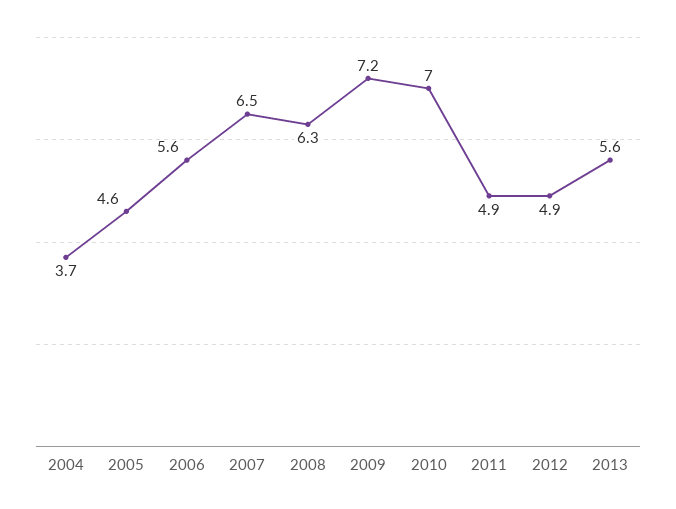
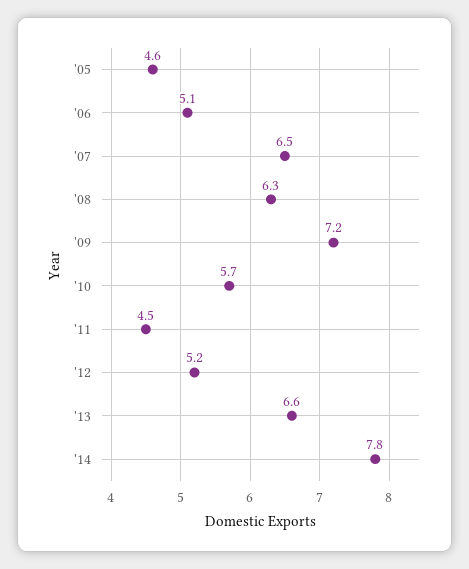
2004: 3.7 -> none
2006: 5.6 -> 5.1
2010: 7 -> 5.7
2011: 4.9 -> 4.5
2012: 4.9 -> 5.2
2013: 5.6 -> 6.6
'14: none -> 7.8

